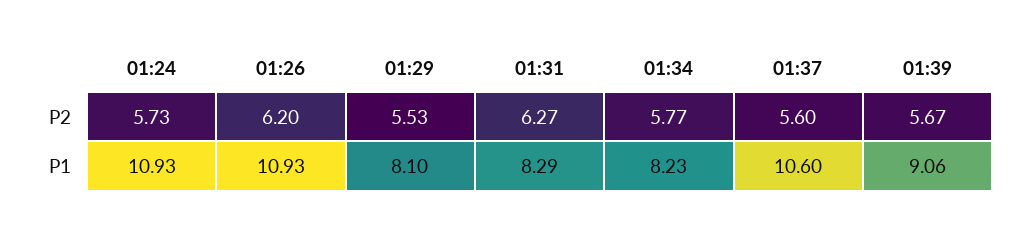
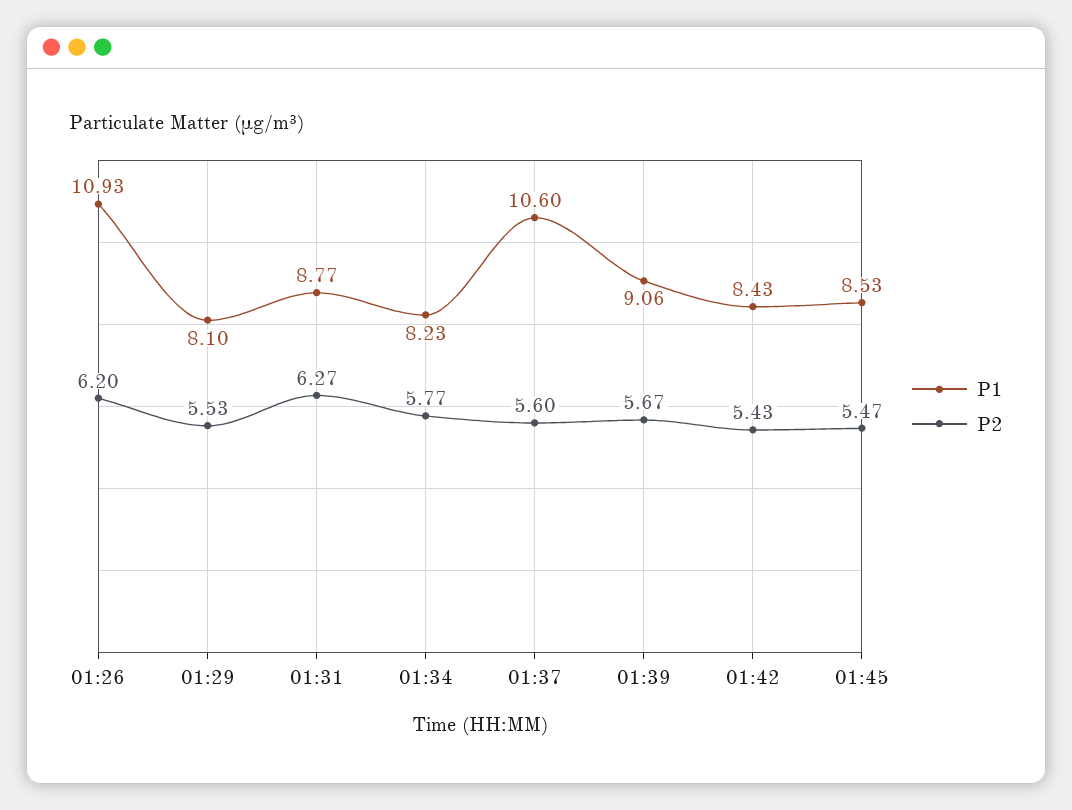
P2, 01:24: 5.73 -> none
P1, 01:24: 10.93 -> none
P1, 01:31: 8.29 -> 8.77
P1, 01:42: none -> 8.43
P2, 01:42: none -> 5.43
P1, 01:45: none -> 8.53
P2, 01:45: none -> 5.47

